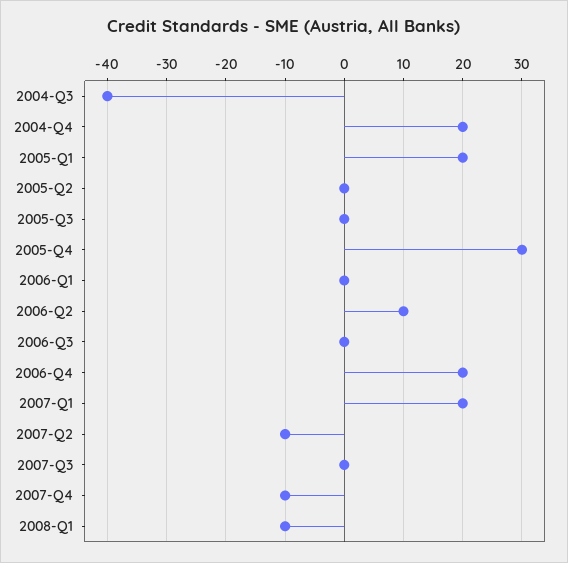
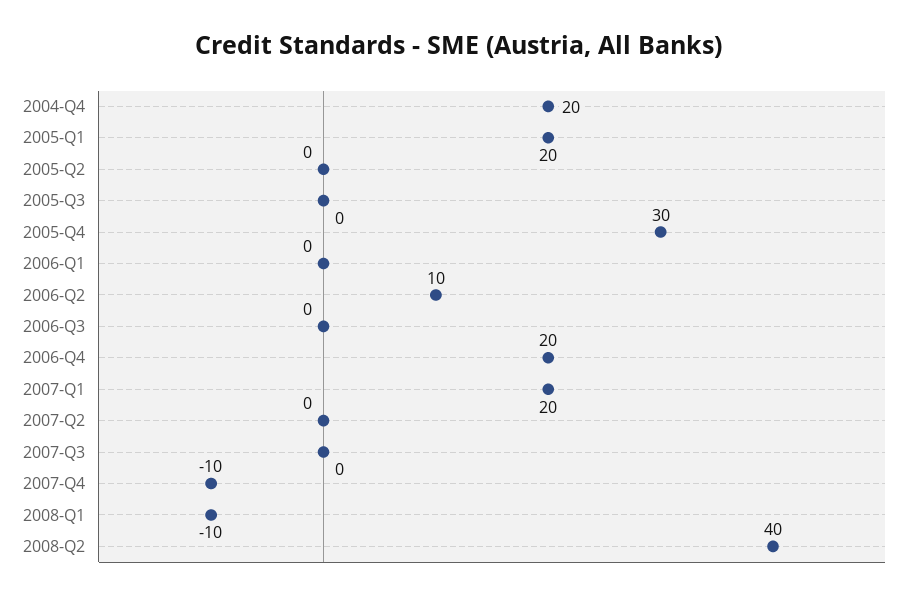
2004-Q3: -40 -> none
2007-Q2: -10 -> 0
2008-Q2: none -> 40

